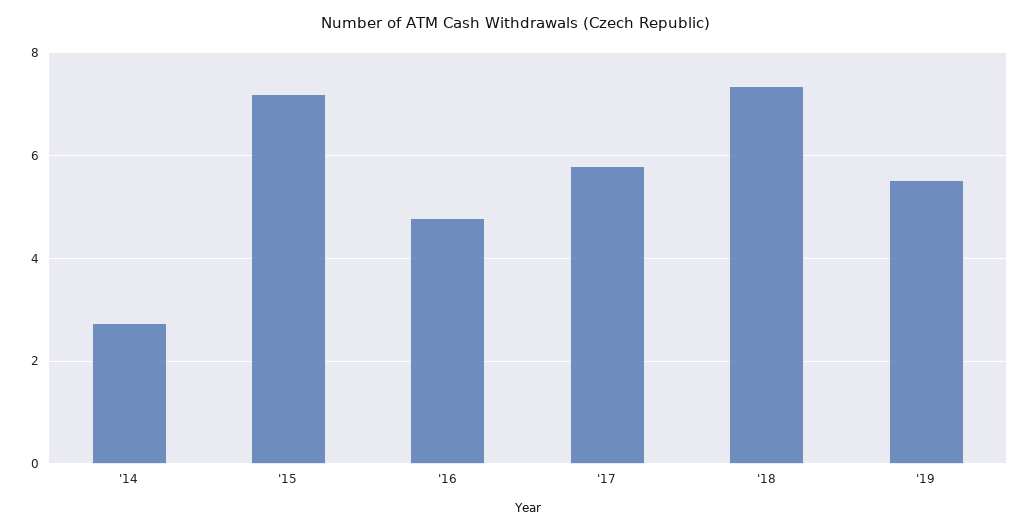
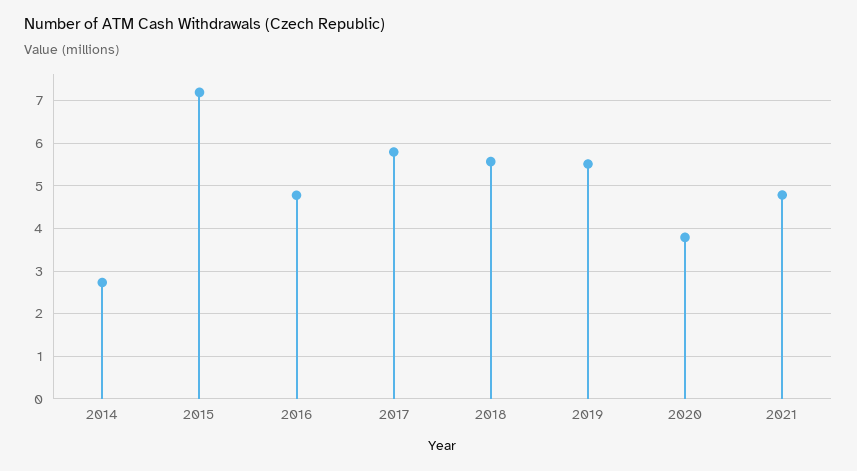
'18: 7.4 -> 5.6
2020: none -> 3.8
2021: none -> 4.8

